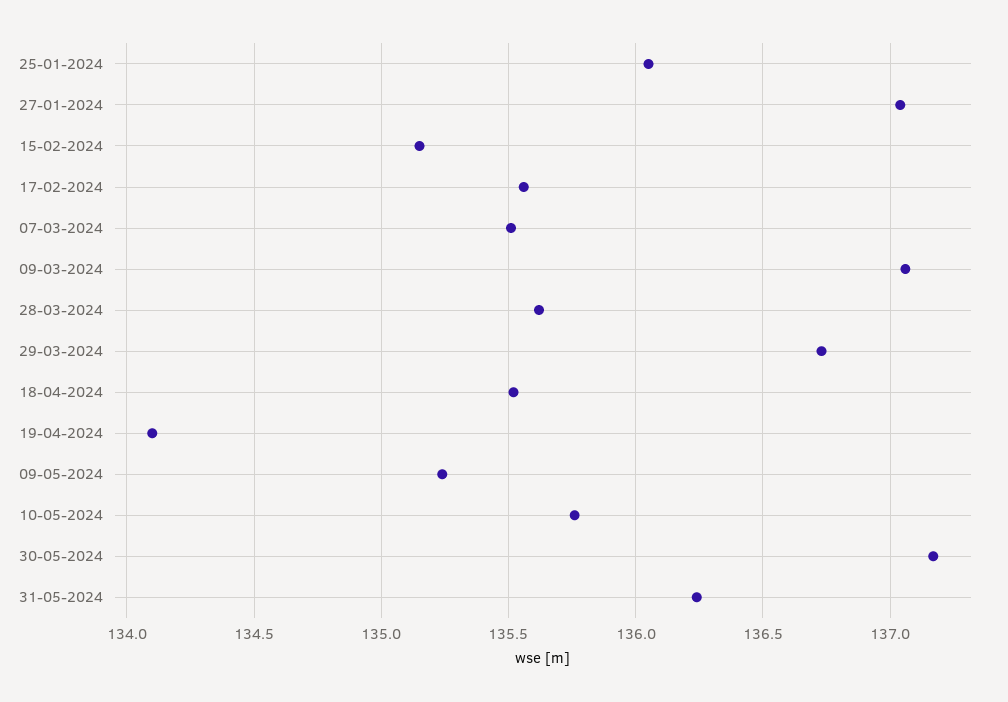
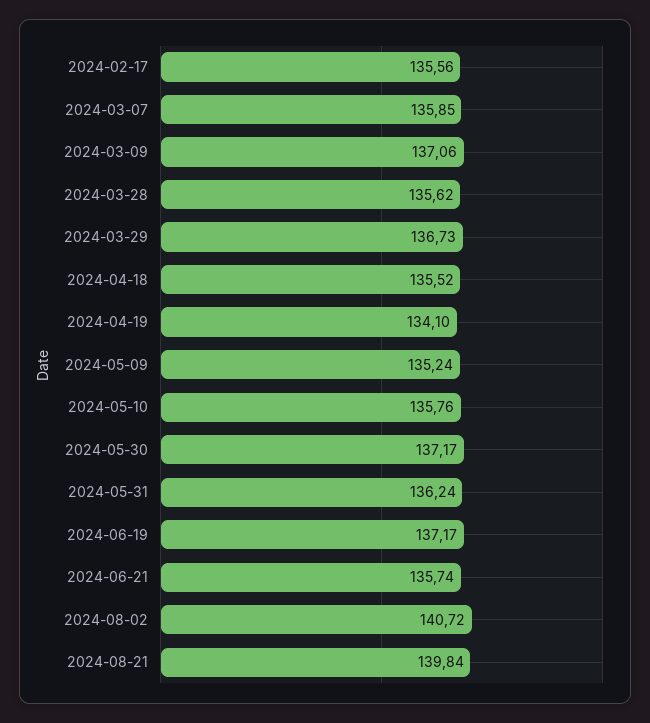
25-01-2024: 136.05 -> none
27-01-2024: 137.05 -> none
15-02-2024: 135.15 -> none
07-03-2024: 135.5 -> 135.85
2024-06-19: none -> 137.17
2024-06-21: none -> 135.74
2024-08-02: none -> 140.72
2024-08-21: none -> 139.84

